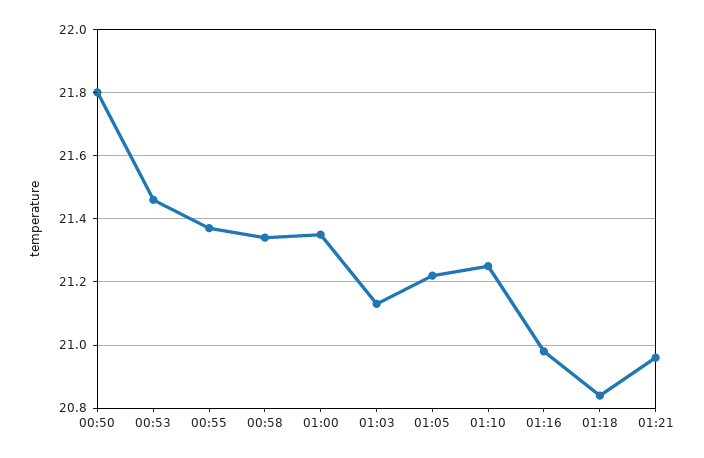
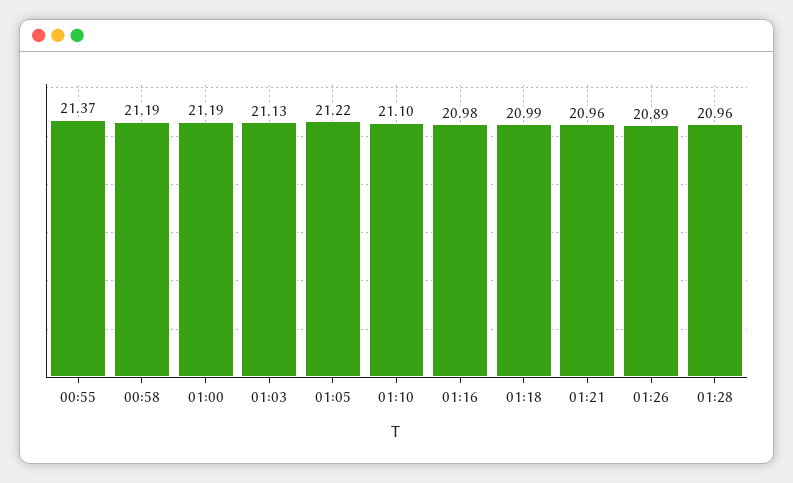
00:50: 21.8 -> none
00:53: 21.45 -> none
00:58: 21.35 -> 21.19
01:00: 21.35 -> 21.19
01:10: 21.25 -> 21.1
01:18: 20.85 -> 20.99
01:26: none -> 20.89
01:28: none -> 20.96

